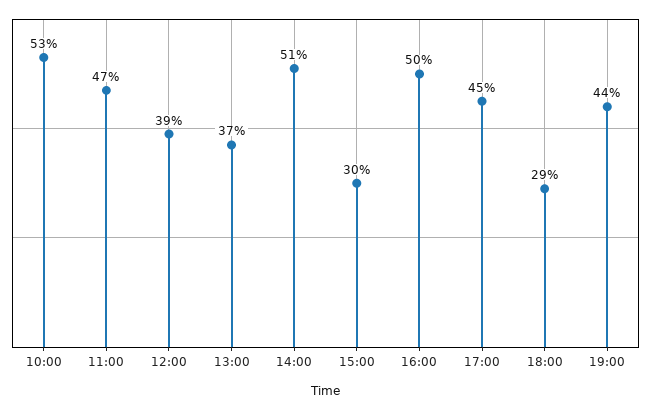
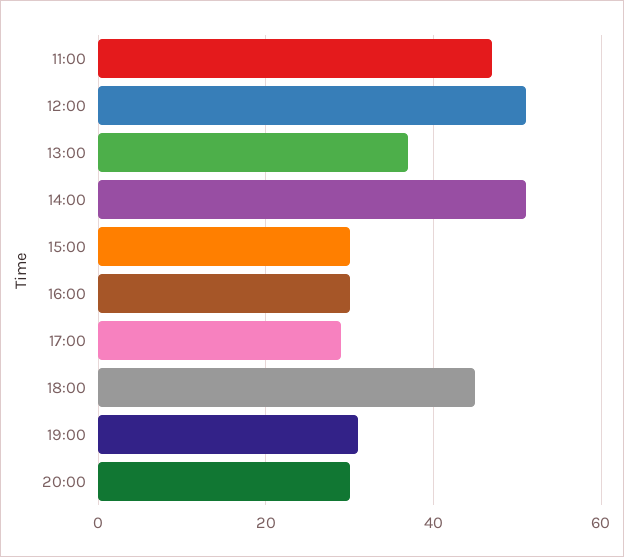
10:00: 53 -> none
12:00: 39 -> 50
16:00: 50 -> 30
17:00: 45 -> 30
18:00: 29 -> 45
19:00: 44 -> 30
20:00: none -> 30

